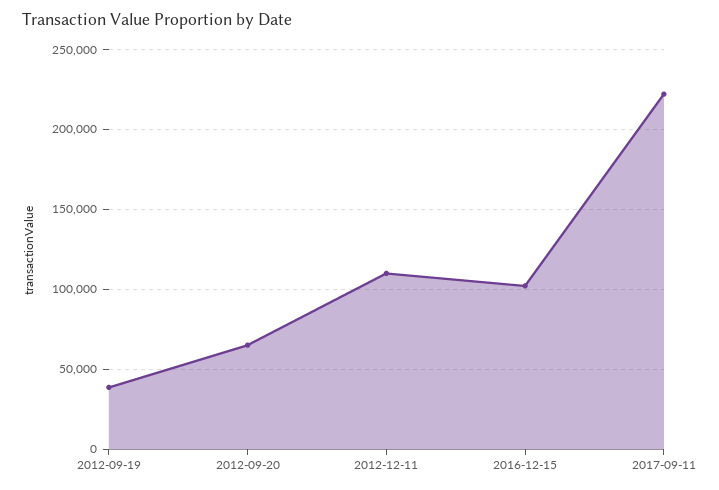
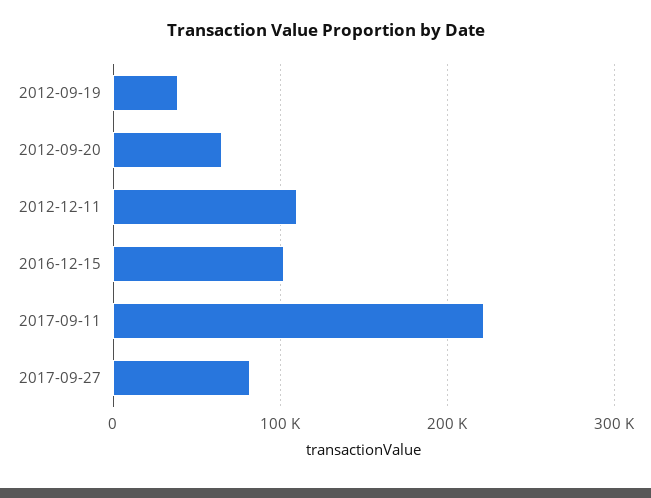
2017-09-27: none -> 80000

